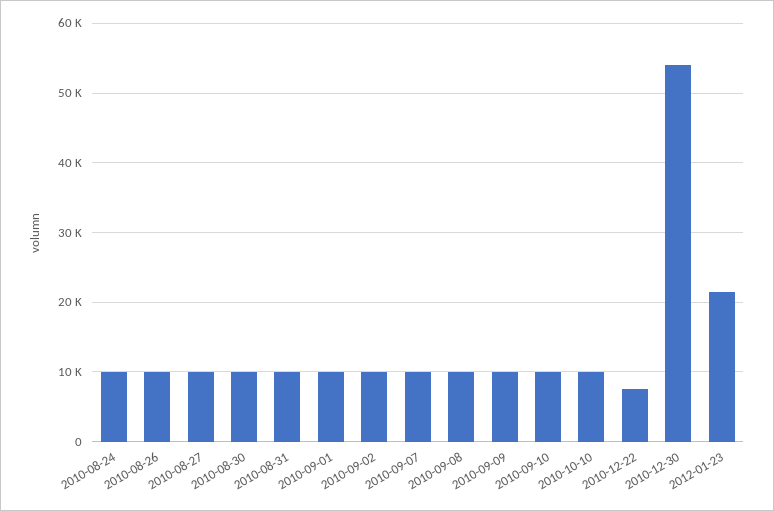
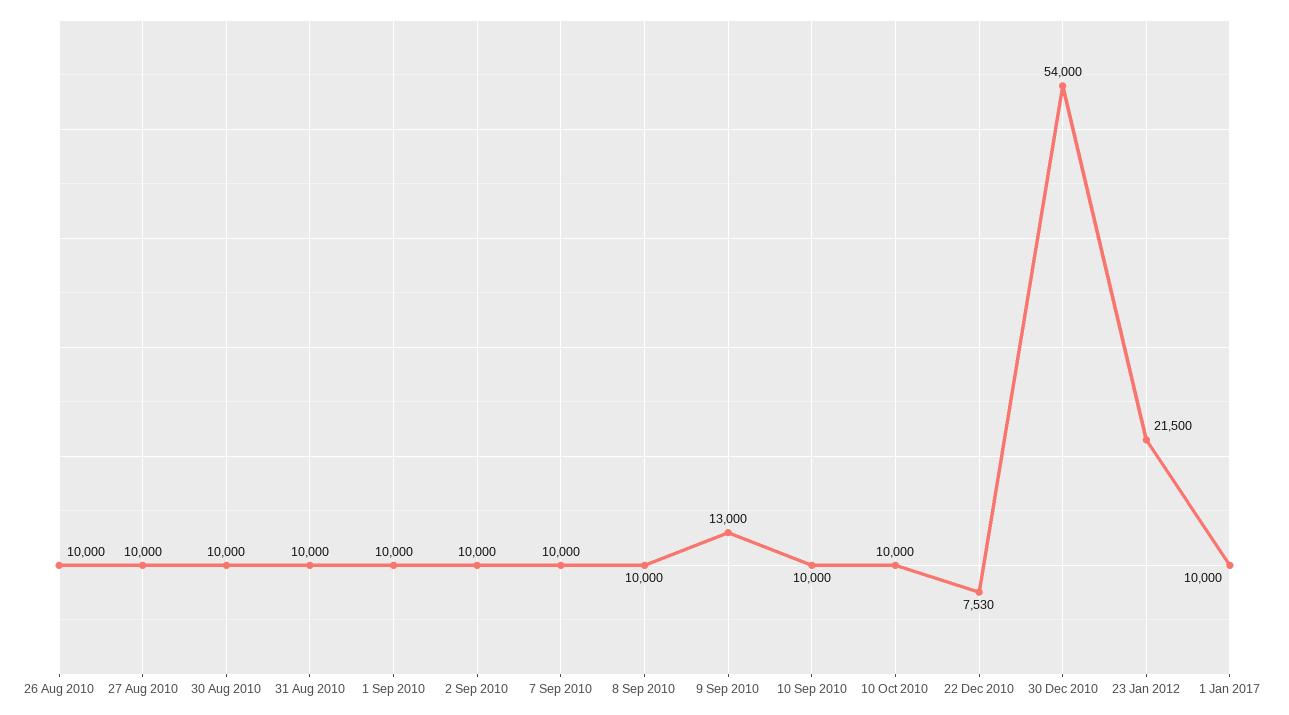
2010-08-24: 10000 -> none
2010-09-09: 10000 -> 13000
1 Jan 2017: none -> 10000

